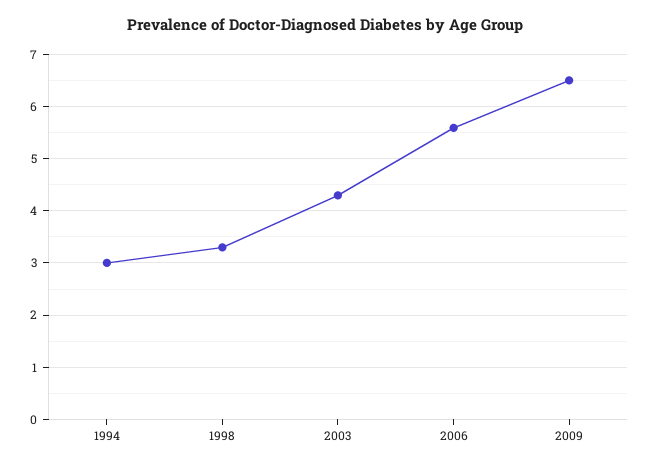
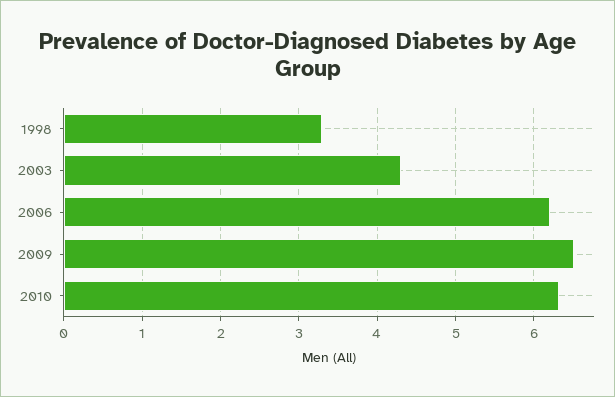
1994: 3 -> none
2006: 5.6 -> 6.2
2010: none -> 6.3

